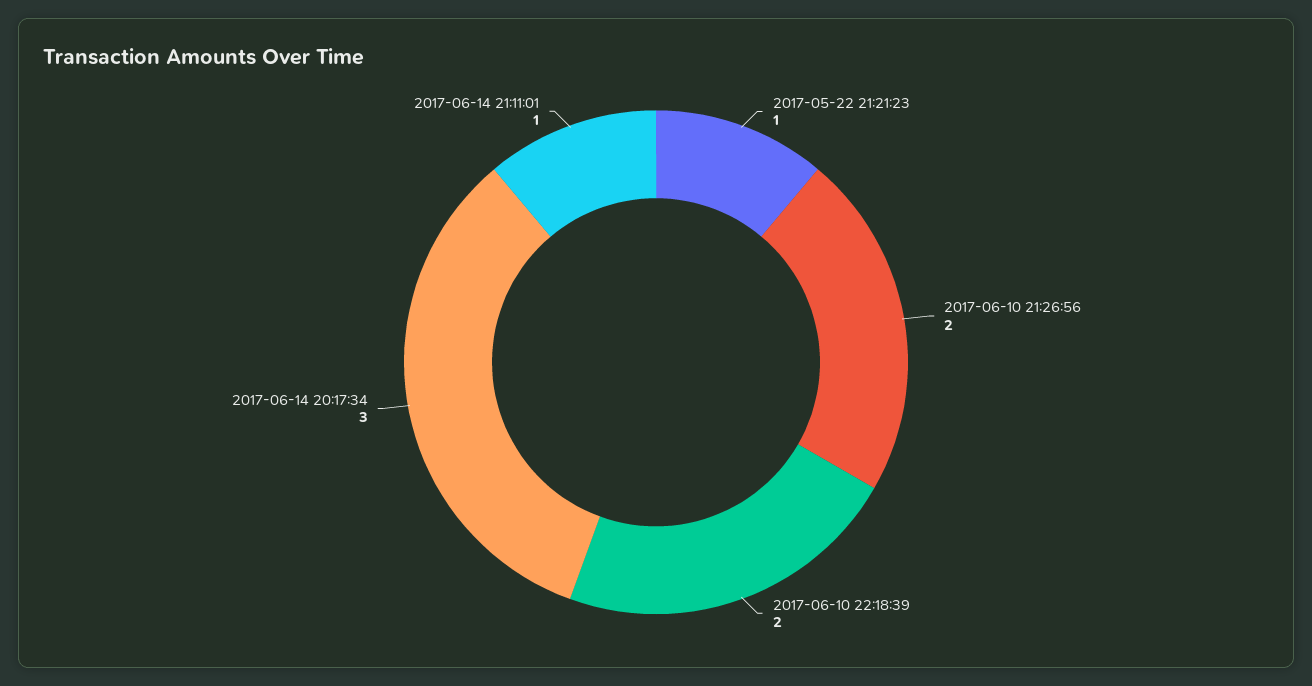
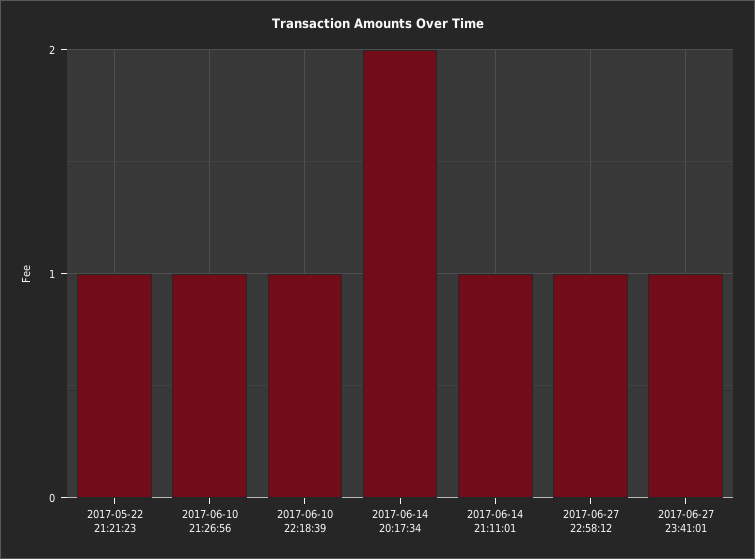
2017-06-10 21:26:56: 2 -> 1
2017-06-10 22:18:39: 2 -> 1
2017-06-14 20:17:34: 3 -> 2
2017-06-27 22:58:12: none -> 1
2017-06-27 23:41:01: none -> 1

